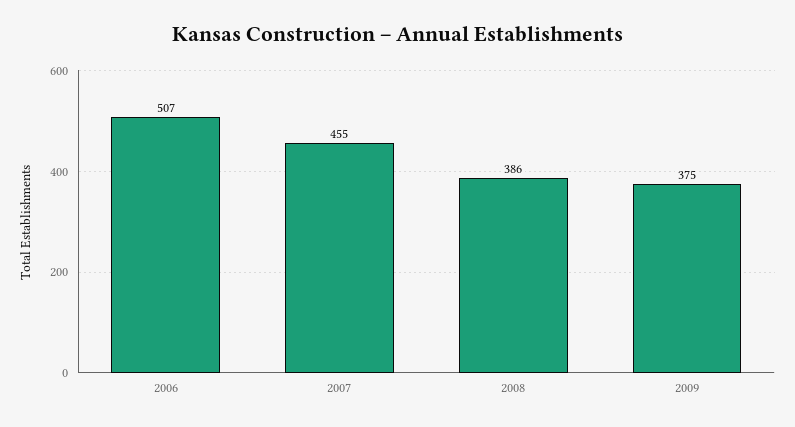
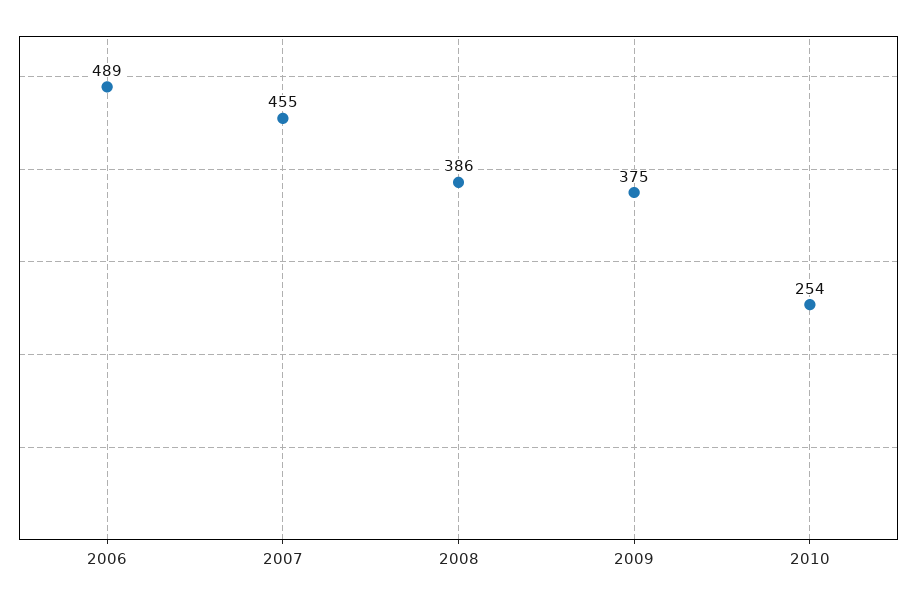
2006: 507 -> 489
2010: none -> 254

